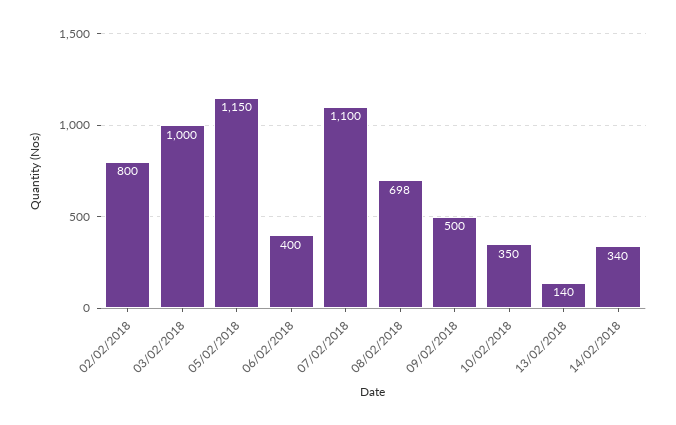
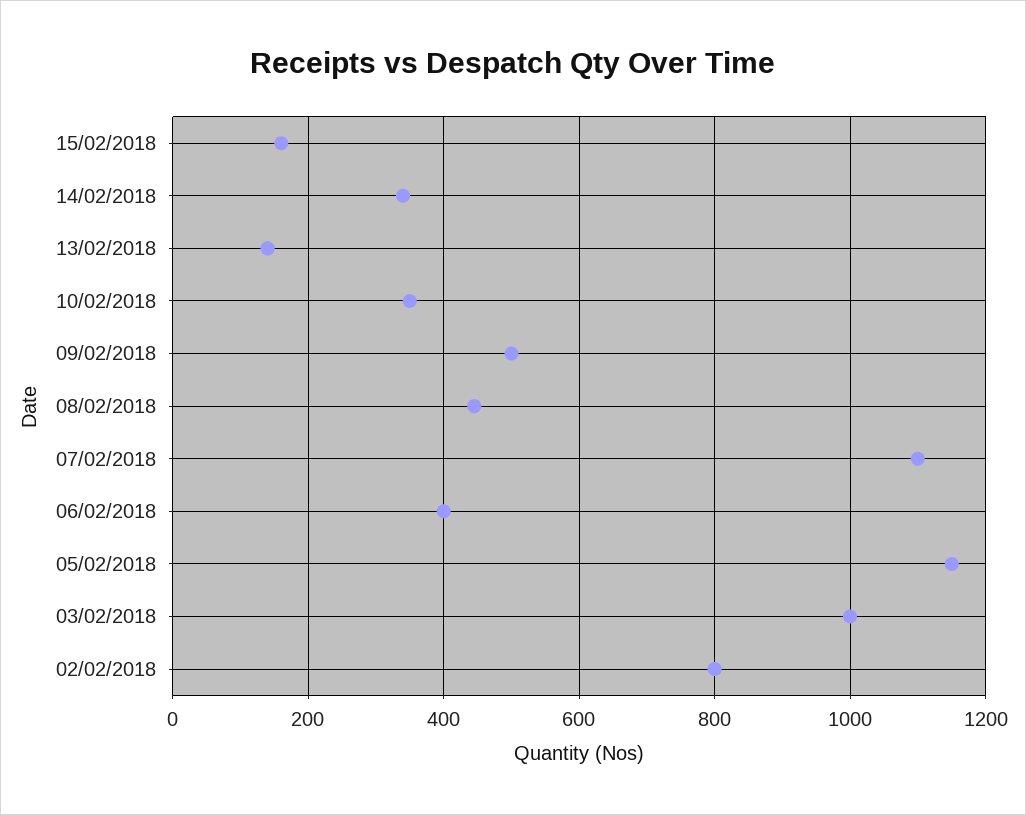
08/02/2018: 698 -> 440
15/02/2018: none -> 160

